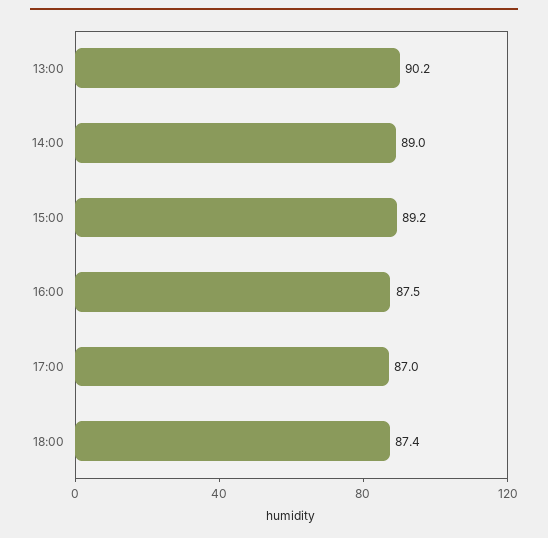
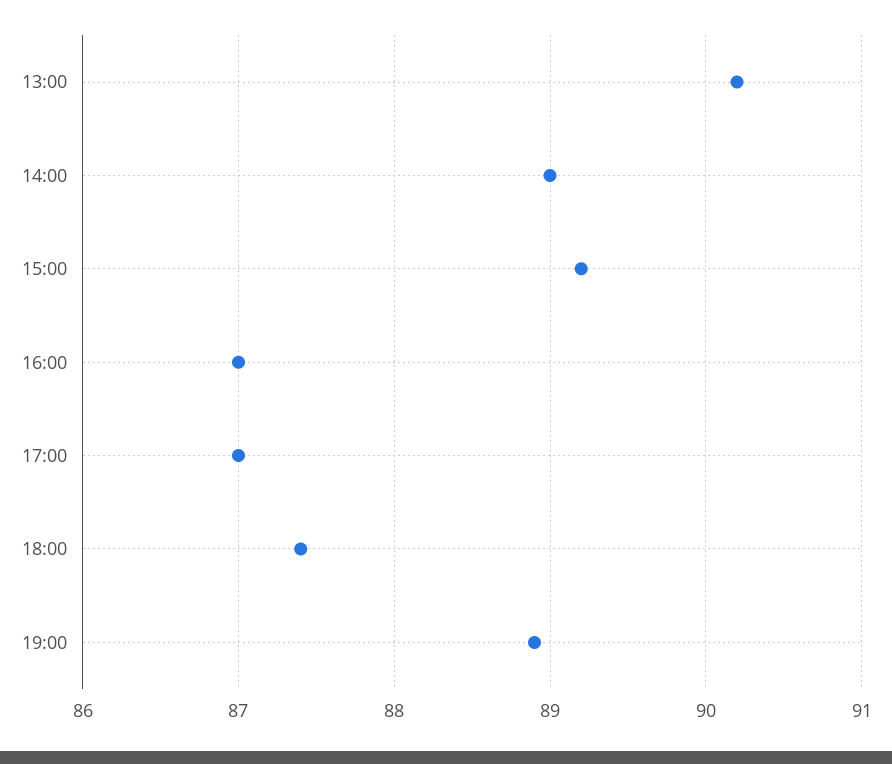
16:00: 87.5 -> 87
19:00: none -> 88.9

